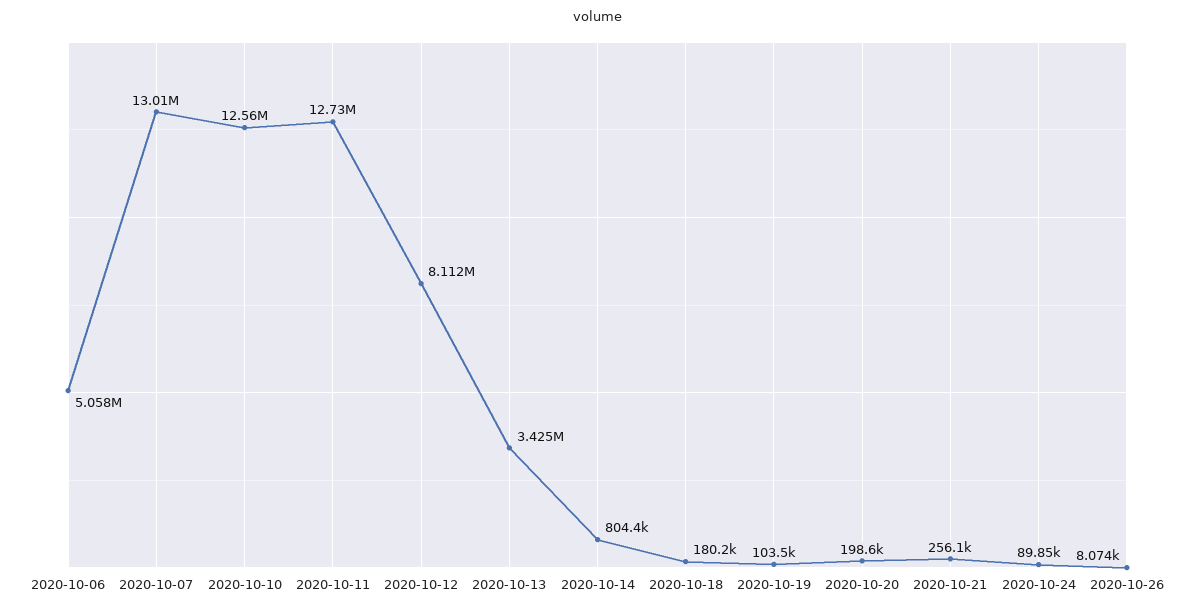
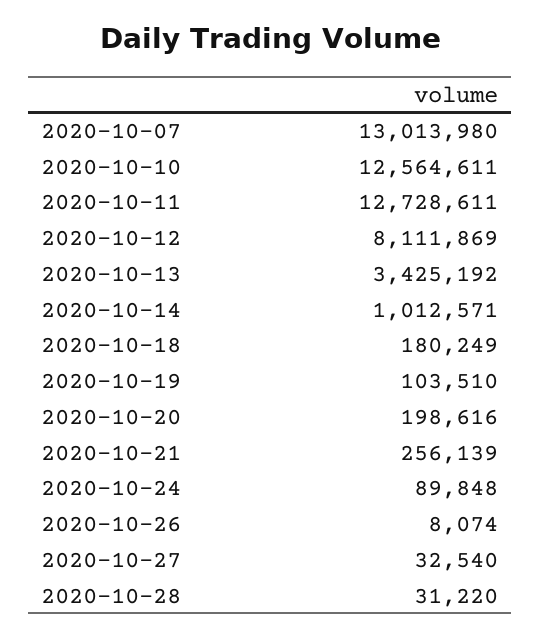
2020-10-06: 5058000 -> none
2020-10-14: 804400 -> 1012571
2020-10-27: none -> 32540
2020-10-28: none -> 31220

